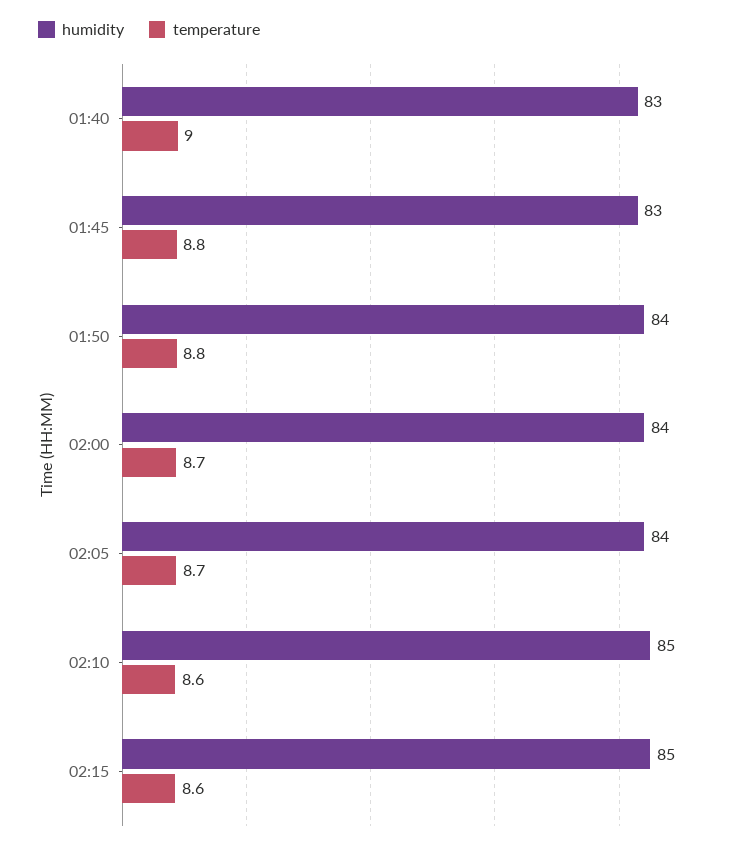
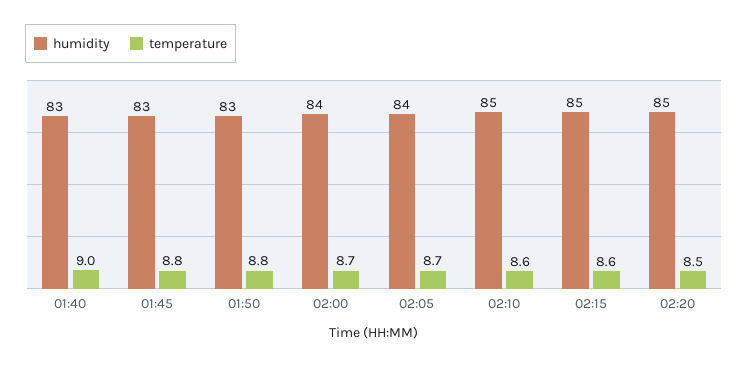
humidity, 01:50: 84 -> 83
humidity, 02:20: none -> 85
temperature, 02:20: none -> 8.5

